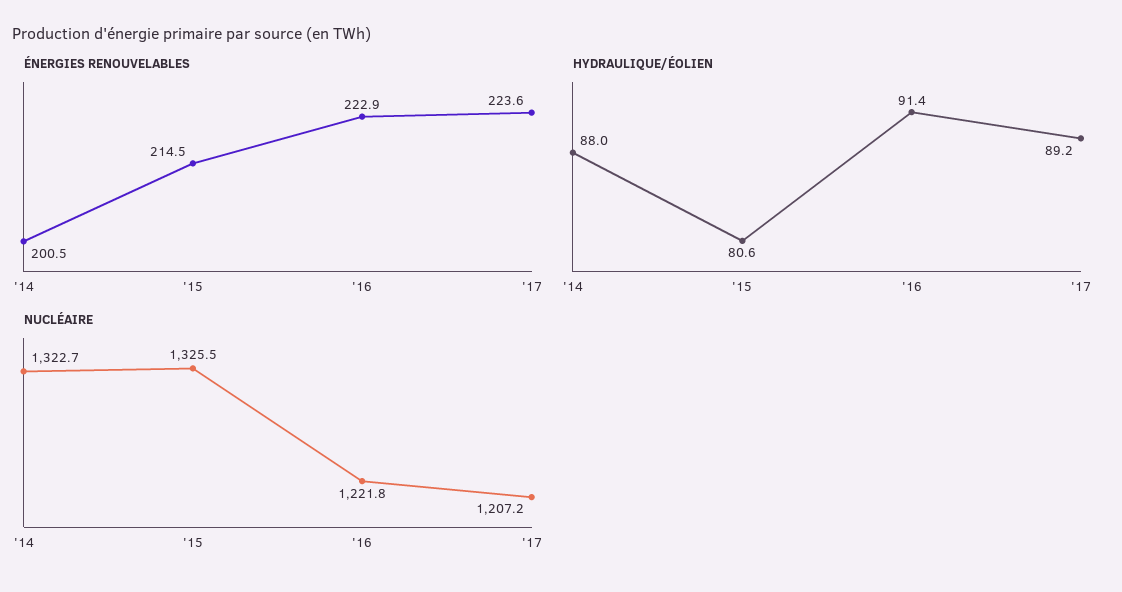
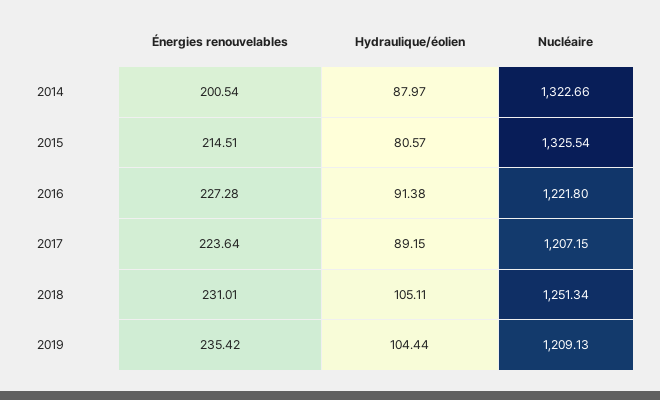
ÉNERGIES RENOUVELABLES, '16: 222.9 -> 227.28
ÉNERGIES RENOUVELABLES, 2018: none -> 231.01
HYDRAULIQUE/ÉOLIEN, 2018: none -> 105.11
NUCLÉAIRE, 2018: none -> 1251.34
ÉNERGIES RENOUVELABLES, 2019: none -> 235.42
HYDRAULIQUE/ÉOLIEN, 2019: none -> 104.44
NUCLÉAIRE, 2019: none -> 1209.13

